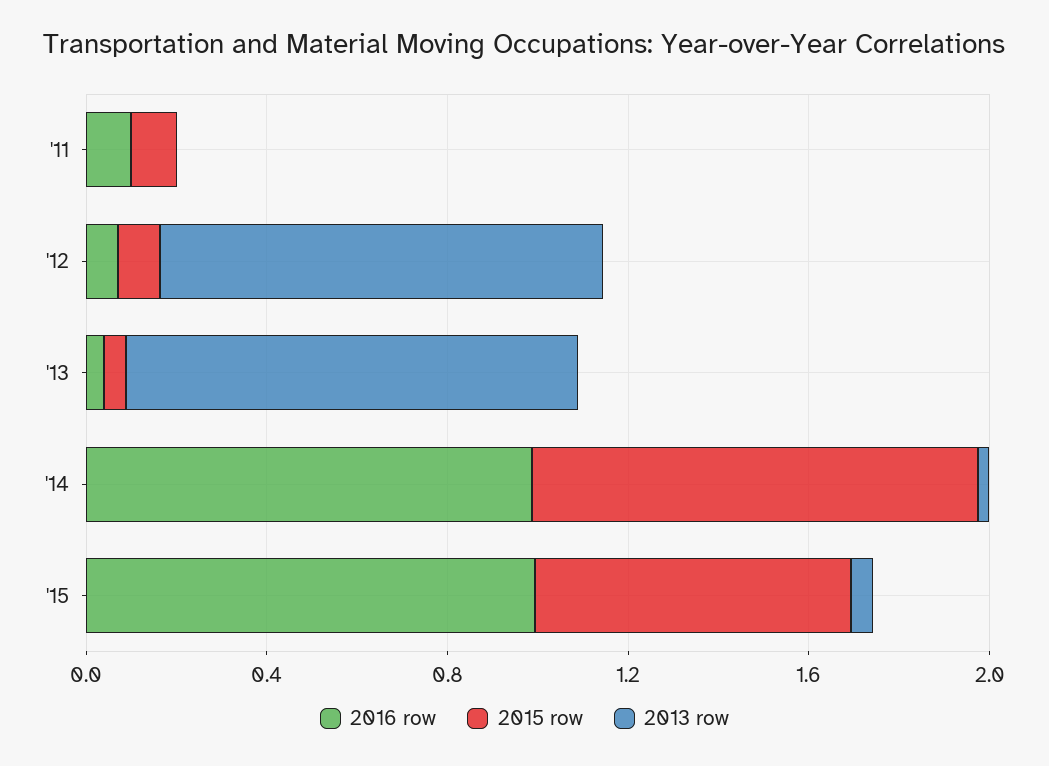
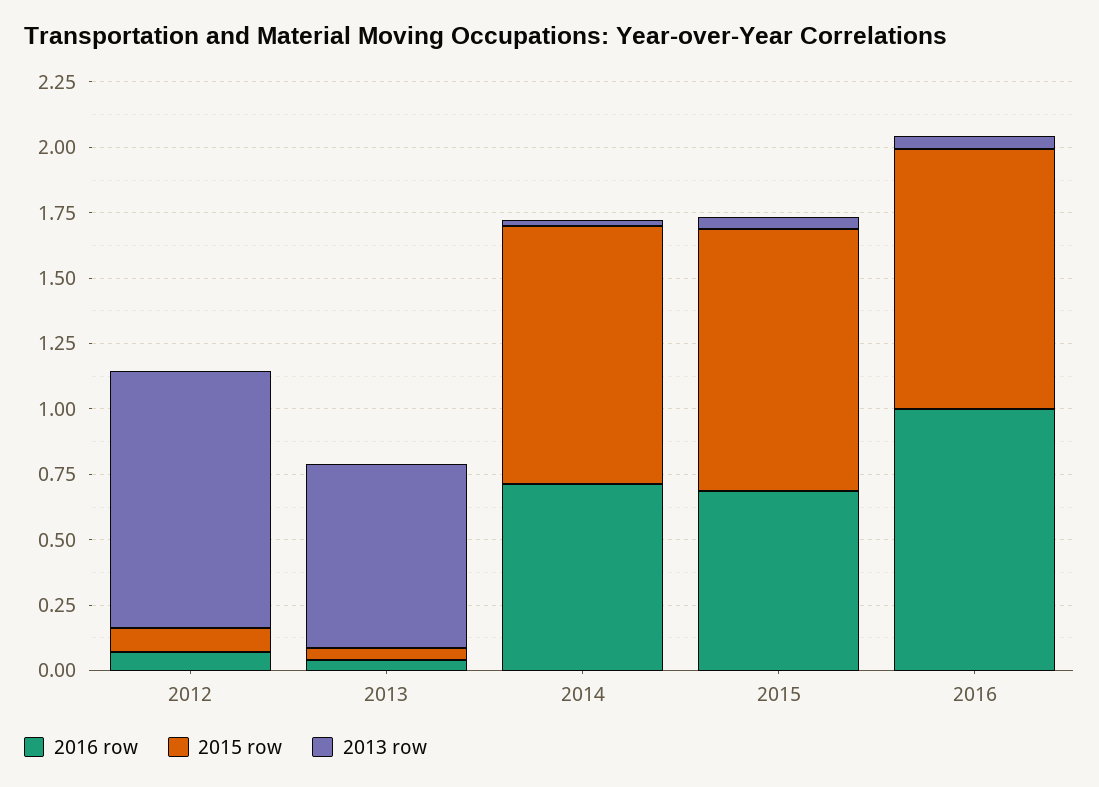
2016 row, '11: 0.1 -> none
2015 row, '11: 0.1 -> none
2013 row, '11: 0 -> none
2013 row, '13: 1 -> 0.7
2016 row, '14: 1 -> 0.7
2016 row, '15: 1 -> 0.7
2015 row, '15: 0.7 -> 1
2016 row, 2016: none -> 1
2015 row, 2016: none -> 1
2013 row, 2016: none -> 0.05

